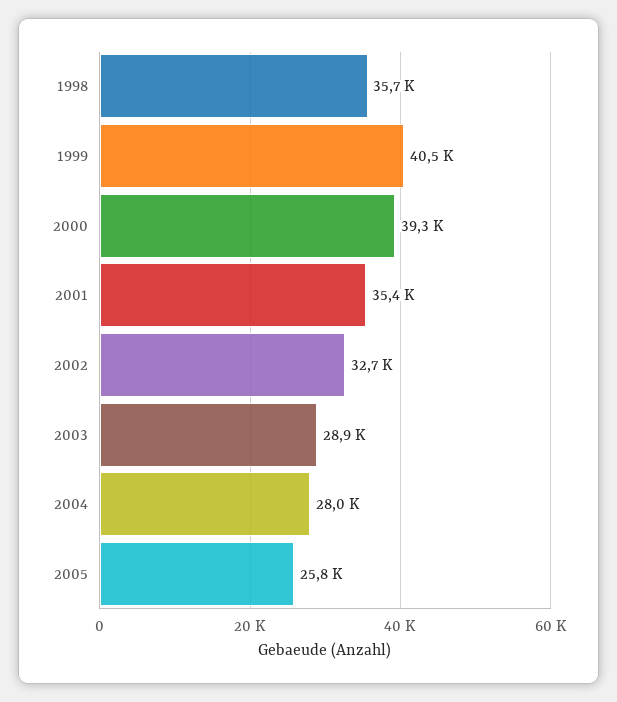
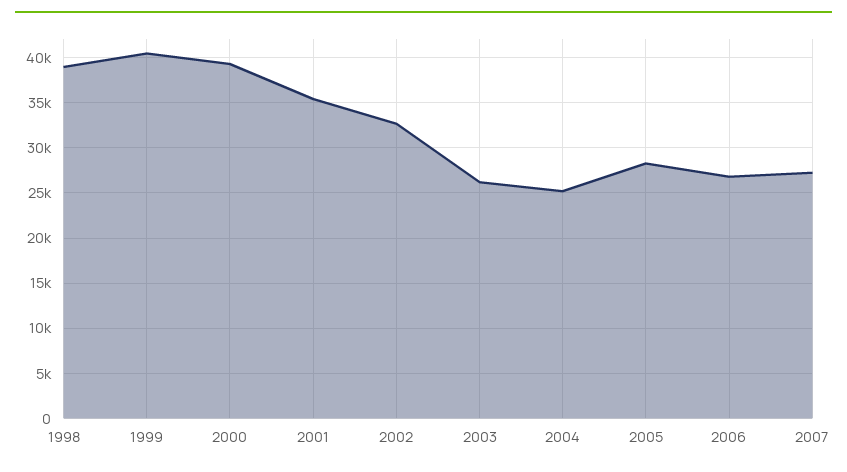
1998: 35700 -> 39000
2003: 28900 -> 26000
2004: 28000 -> 25000
2005: 25800 -> 28000
2006: none -> 27000
2007: none -> 27000

